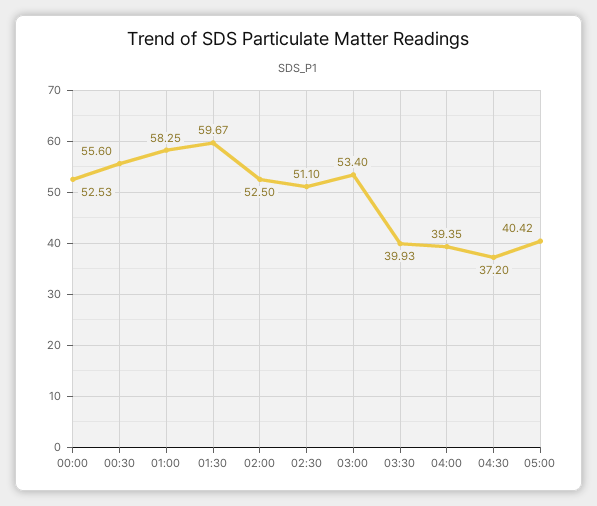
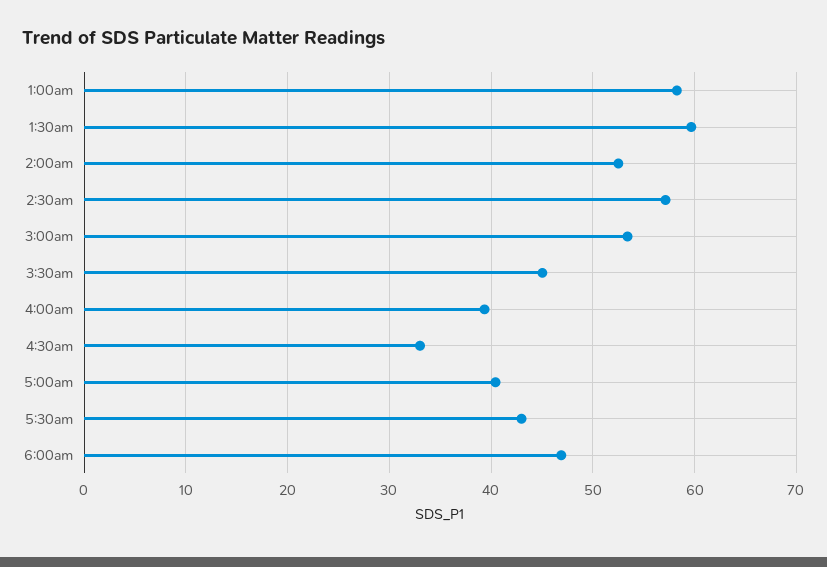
00:00: 52.53 -> none
00:30: 55.6 -> none
02:30: 51.1 -> 57
03:30: 39.93 -> 45
04:30: 37.2 -> 33
5:30am: none -> 43
6:00am: none -> 47

